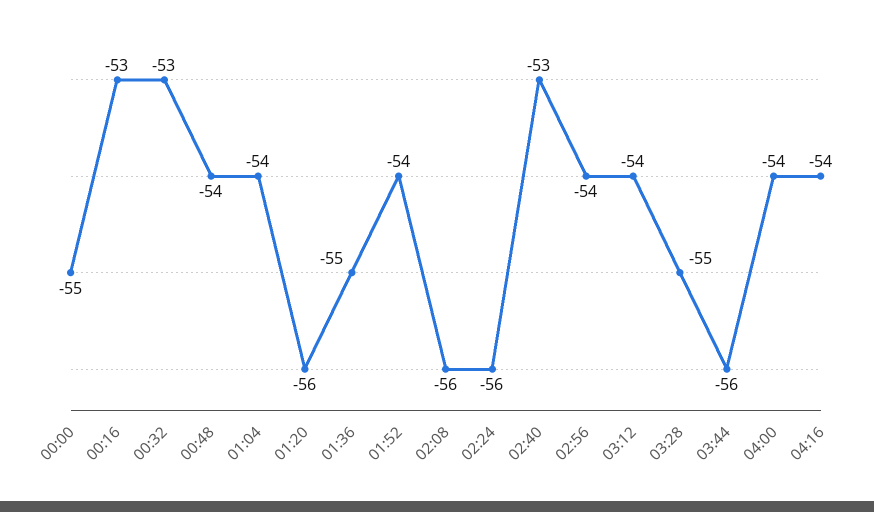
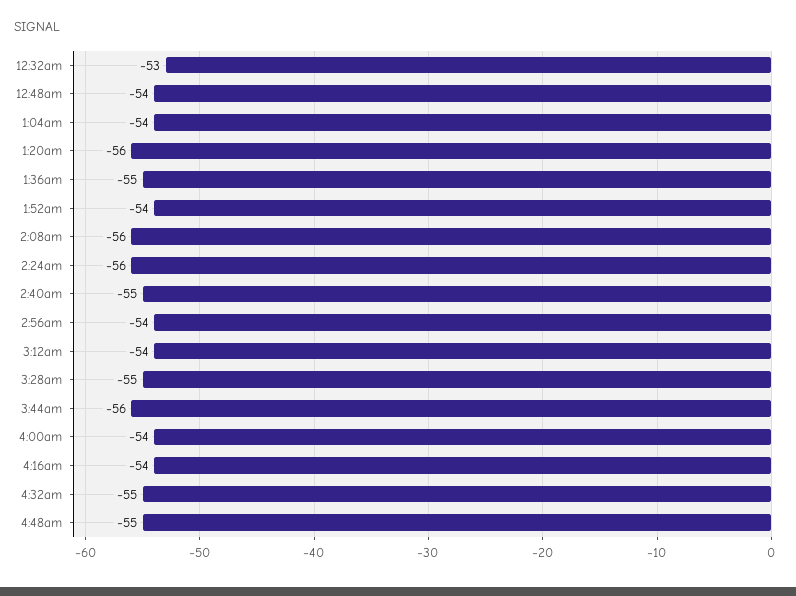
00:00: -55 -> none
00:16: -53 -> none
02:40: -53 -> -55
4:32am: none -> -55
4:48am: none -> -55

